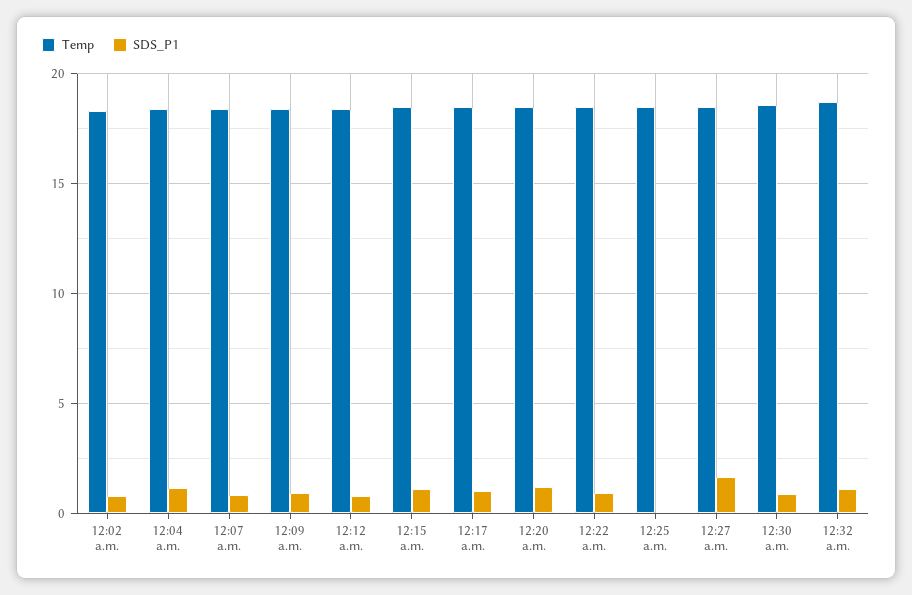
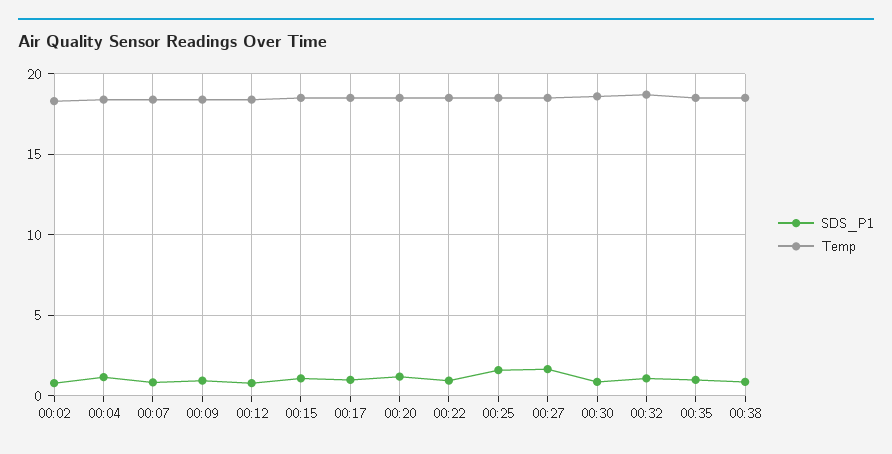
SDS_P1, 12:25 a.m.: 0 -> 1.5
SDS_P1, 00:35: none -> 1
Temp, 00:35: none -> 18.5
SDS_P1, 00:38: none -> 1
Temp, 00:38: none -> 18.5

